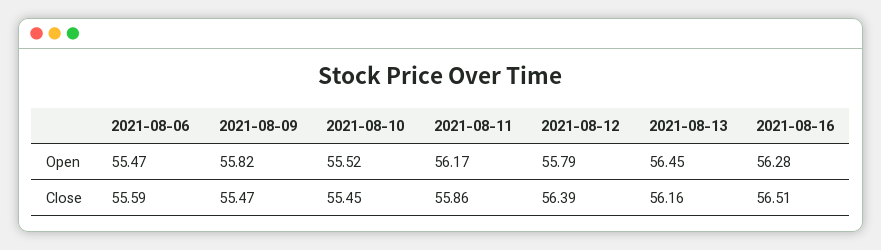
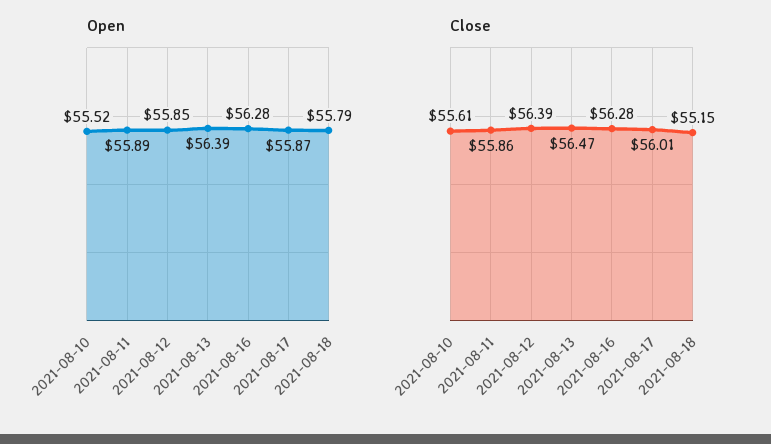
Open, 2021-08-06: 55.47 -> none
Open, 2021-08-09: 55.82 -> none
Open, 2021-08-11: 56.17 -> 55.89
Open, 2021-08-12: 55.79 -> 55.85
Open, 2021-08-13: 56.45 -> 56.39
Close, 2021-08-06: 55.59 -> none
Close, 2021-08-09: 55.47 -> none
Close, 2021-08-10: 55.45 -> 55.61
Close, 2021-08-13: 56.16 -> 56.47
Close, 2021-08-16: 56.51 -> 56.28
Open, 2021-08-17: none -> 55.87
Open, 2021-08-18: none -> 55.79
Close, 2021-08-17: none -> 56.01
Close, 2021-08-18: none -> 55.15

